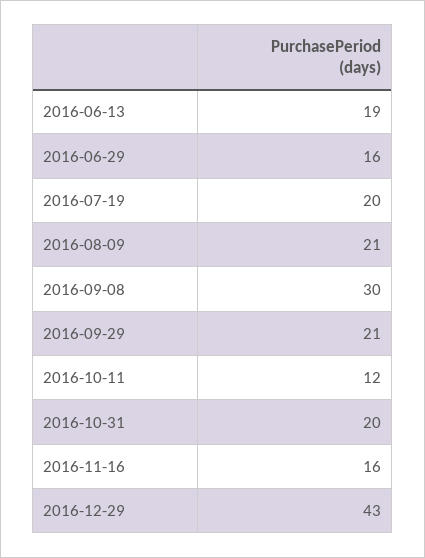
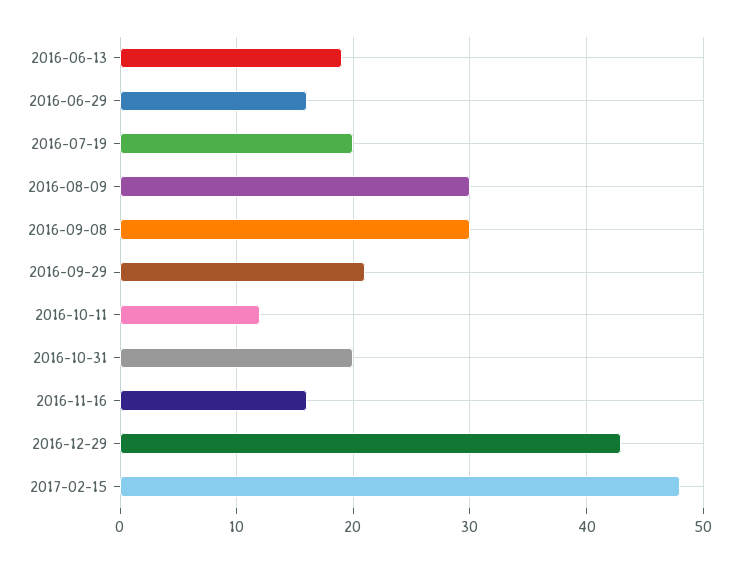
2016-08-09: 21 -> 30
2017-02-15: none -> 48

